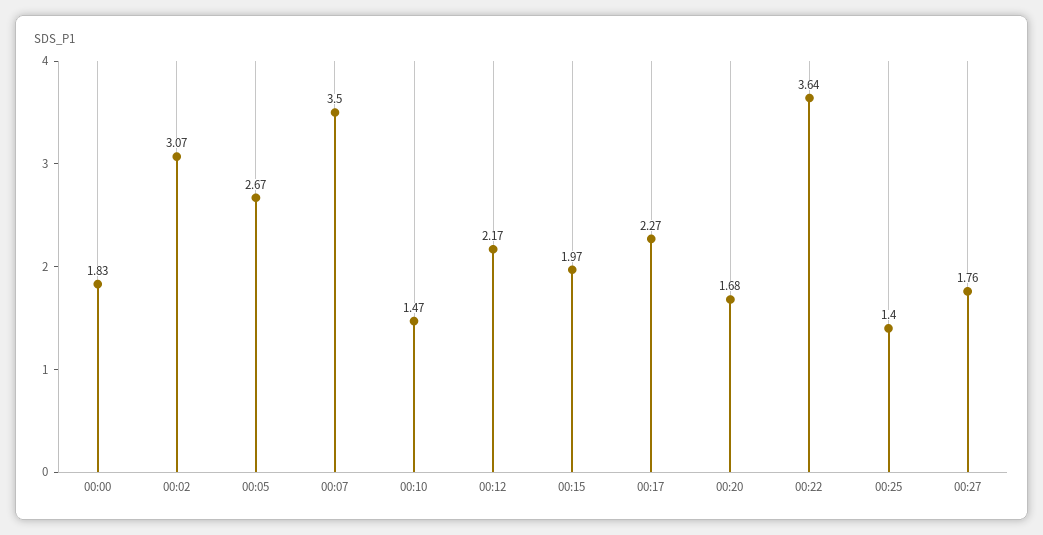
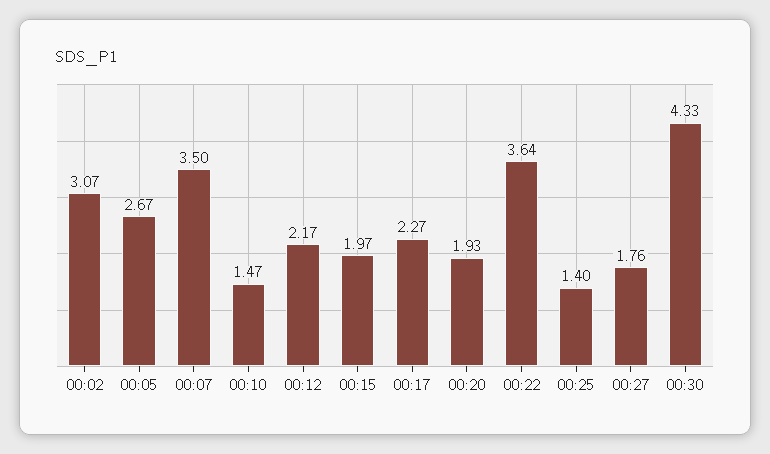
00:00: 1.83 -> none
00:20: 1.68 -> 1.93
00:30: none -> 4.33

